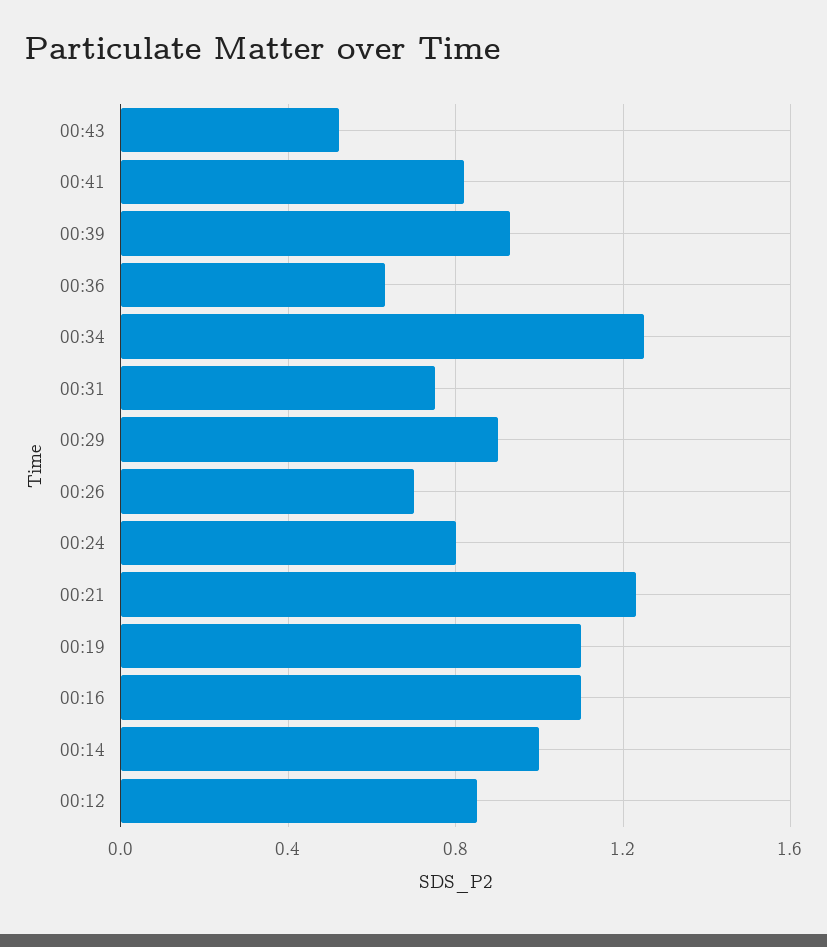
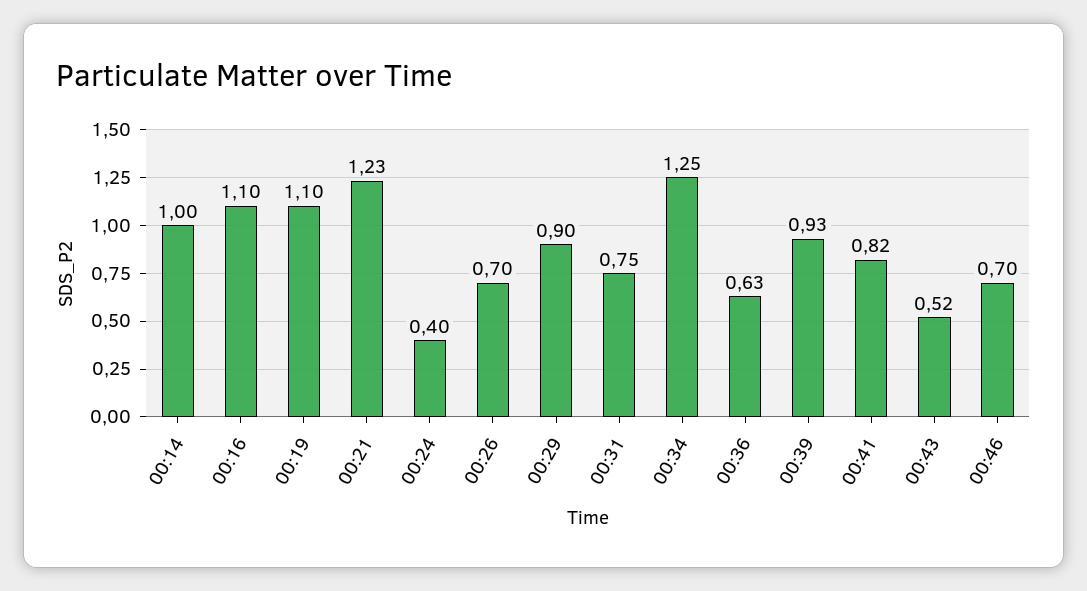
00:24: 0.8 -> 0.4
00:12: 0.85 -> none
00:46: none -> 0.7

